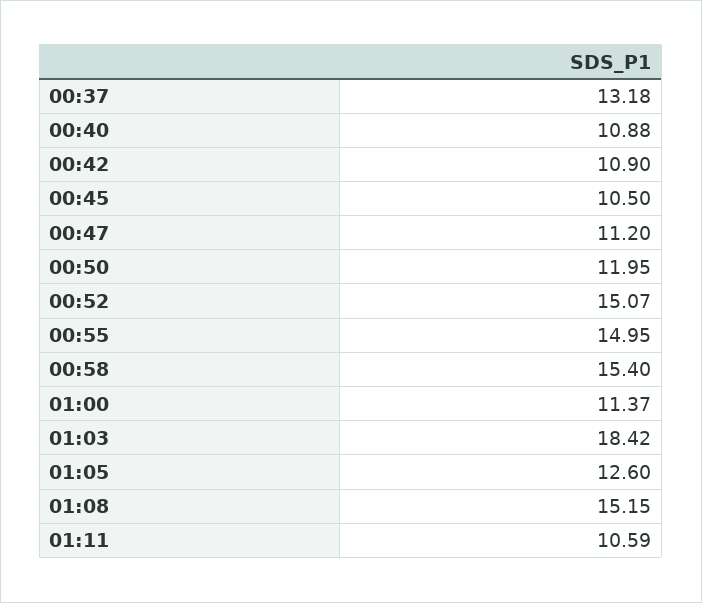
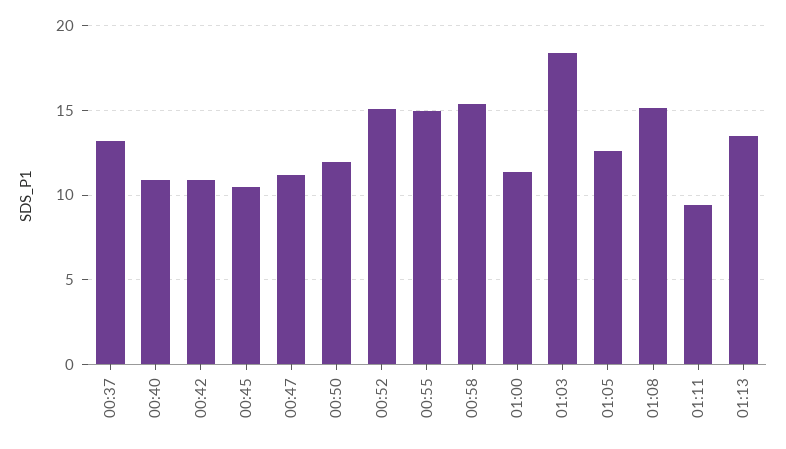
01:11: 10.59 -> 9.5
01:13: none -> 13.5

